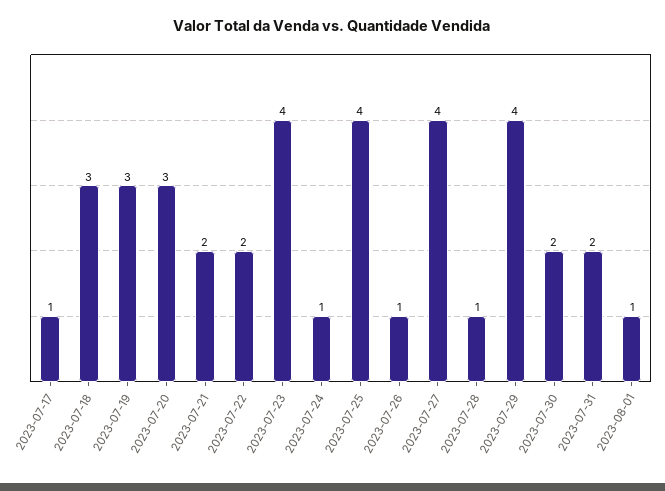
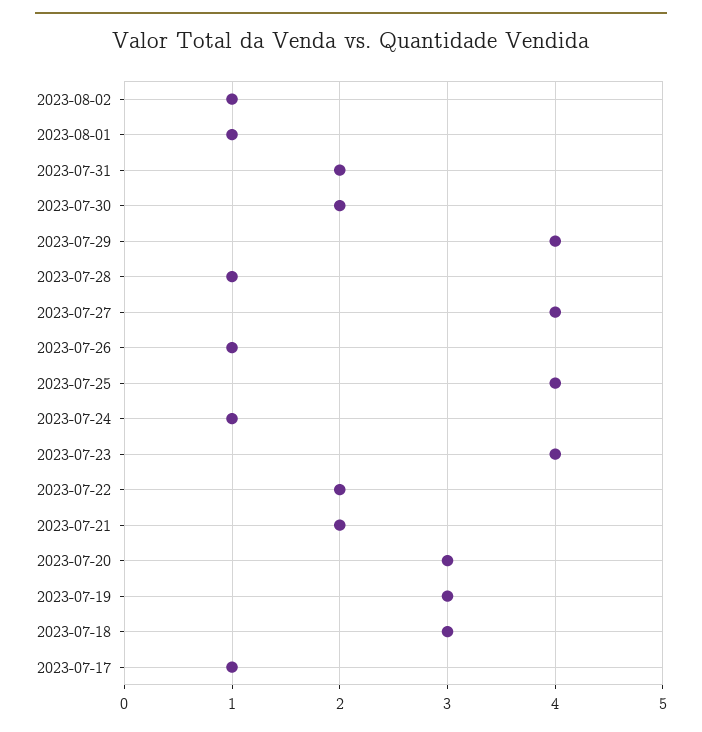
2023-08-02: none -> 1

